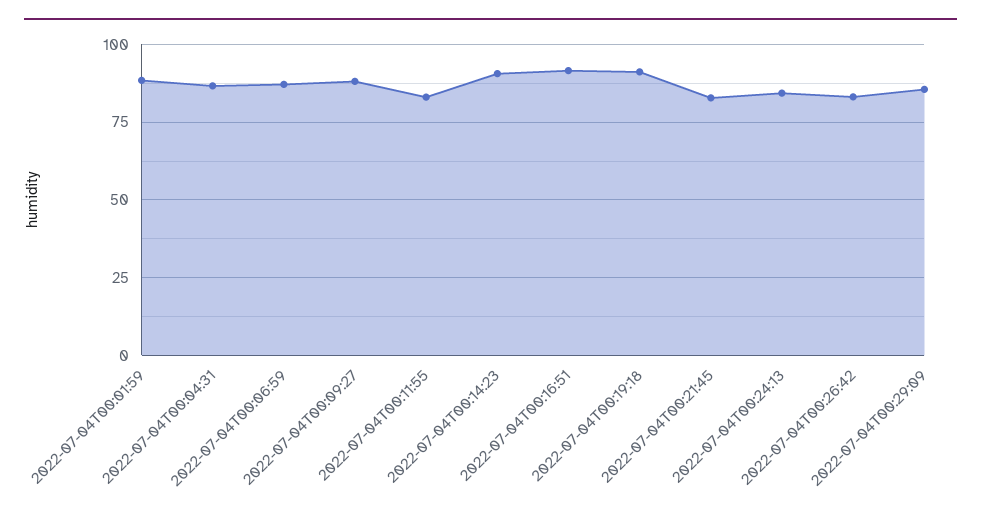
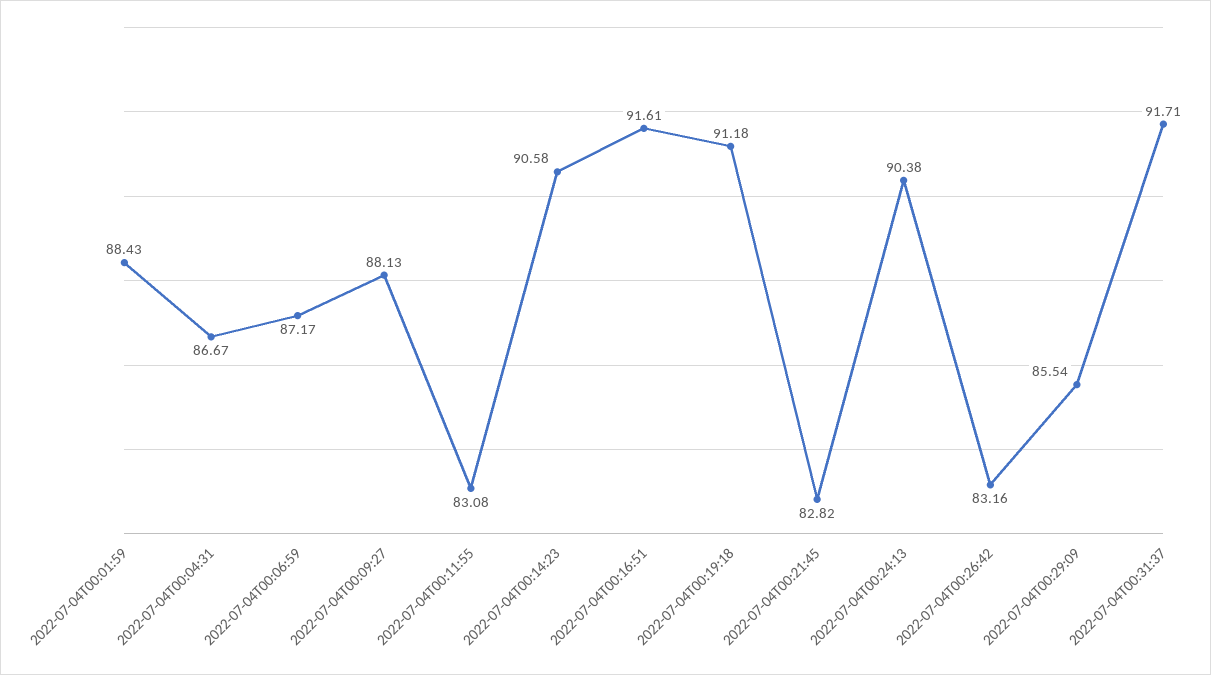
2022-07-04T00:24:13: 85 -> 90.38
2022-07-04T00:31:37: none -> 91.71

